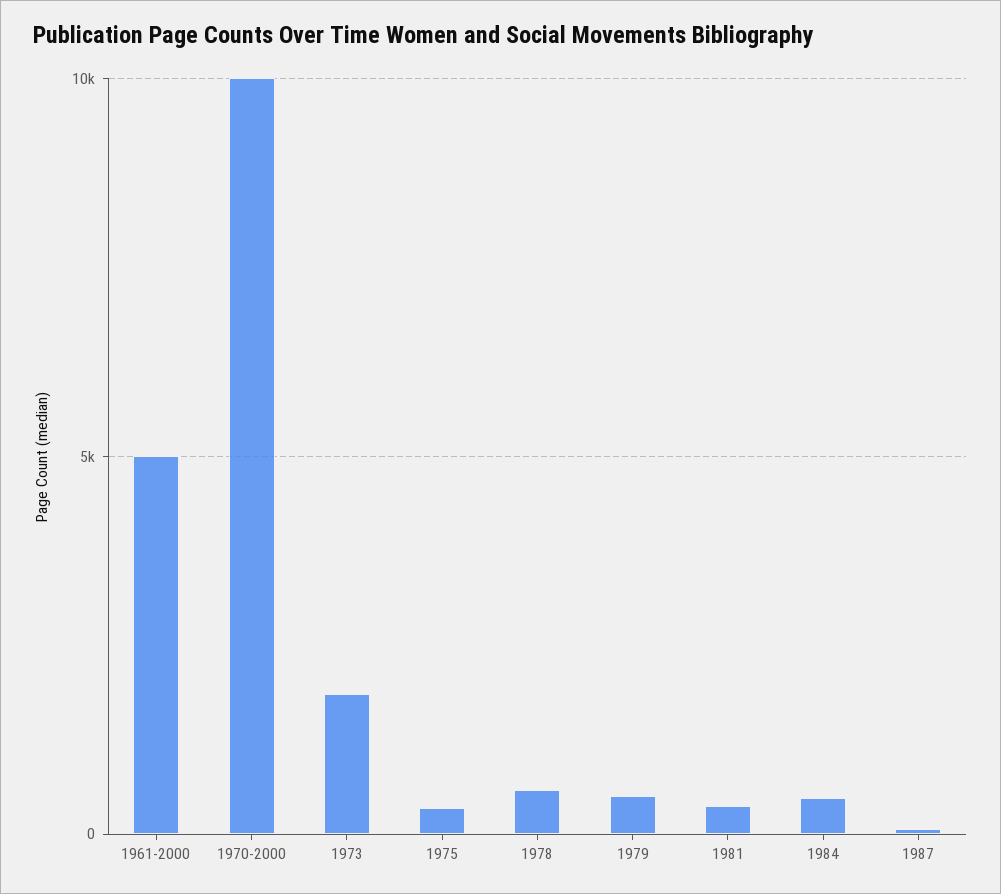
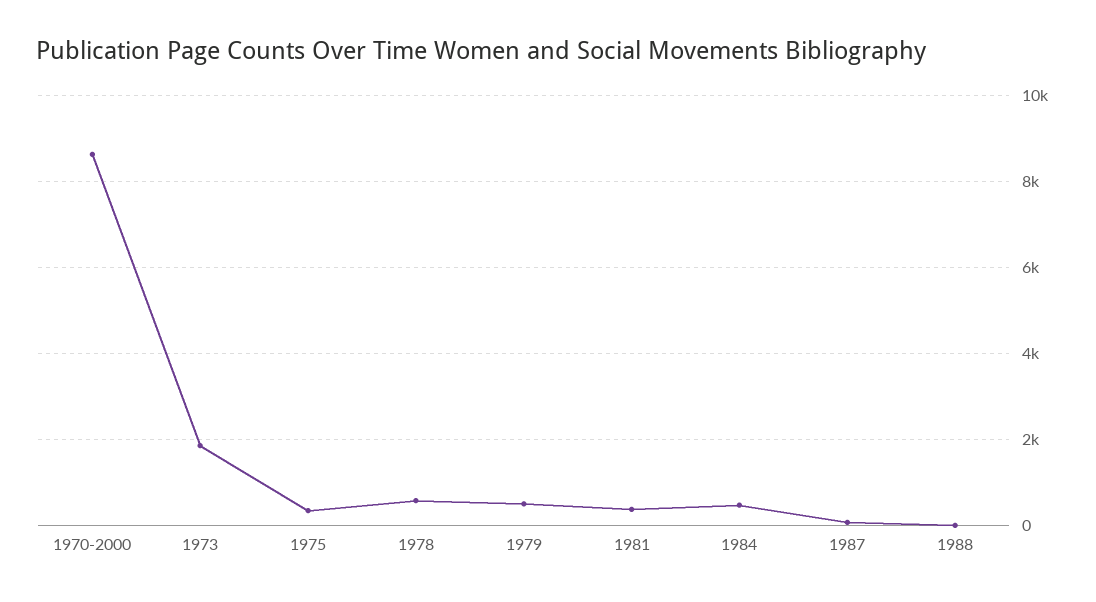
1961-2000: 5000 -> none
1970-2000: 10000 -> 8600
1988: none -> 0

